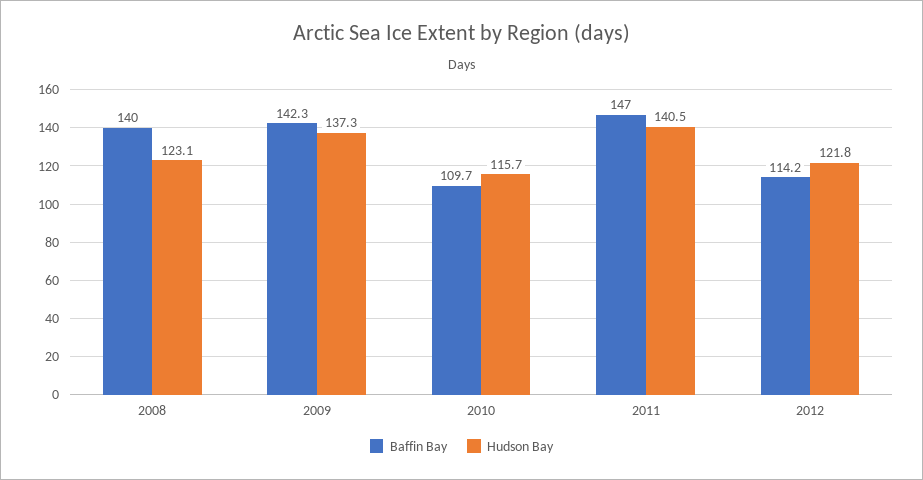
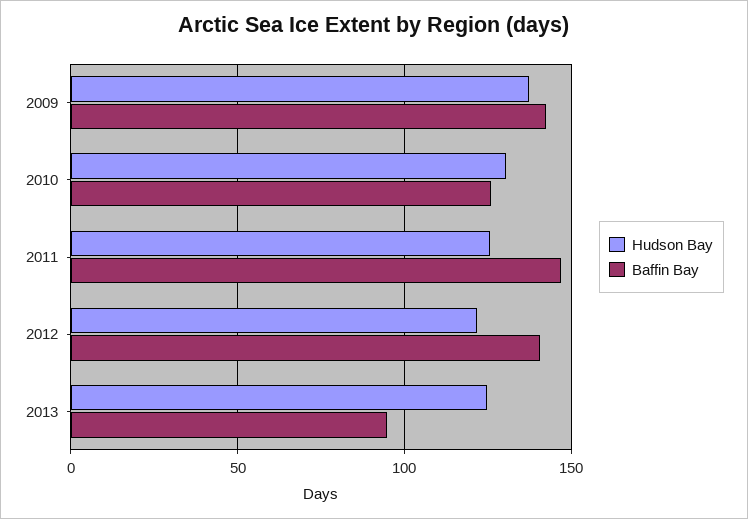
Baffin Bay, 2008: 140 -> none
Hudson Bay, 2008: 123.1 -> none
Baffin Bay, 2010: 109.7 -> 125
Hudson Bay, 2010: 115.7 -> 130
Hudson Bay, 2011: 140.5 -> 125
Baffin Bay, 2012: 114.2 -> 140
Hudson Bay, 2013: none -> 125
Baffin Bay, 2013: none -> 95

